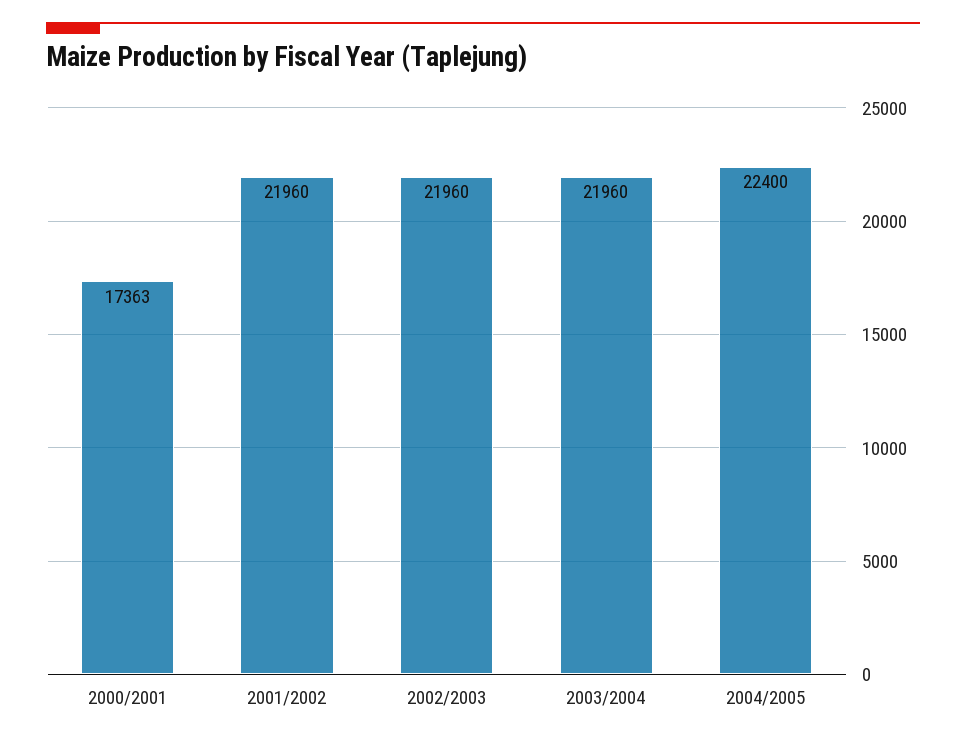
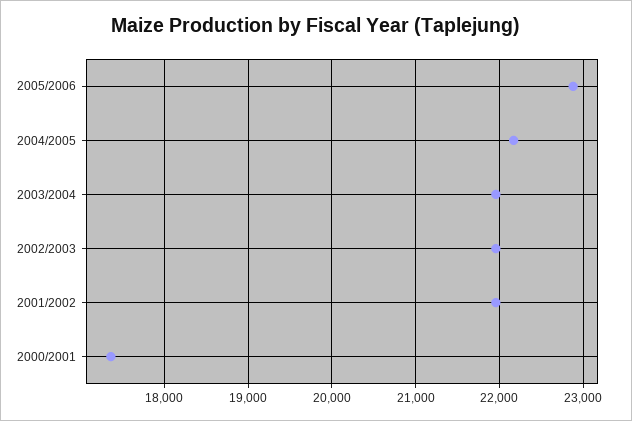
2004/2005: 22400 -> 22200
2005/2006: none -> 22900

